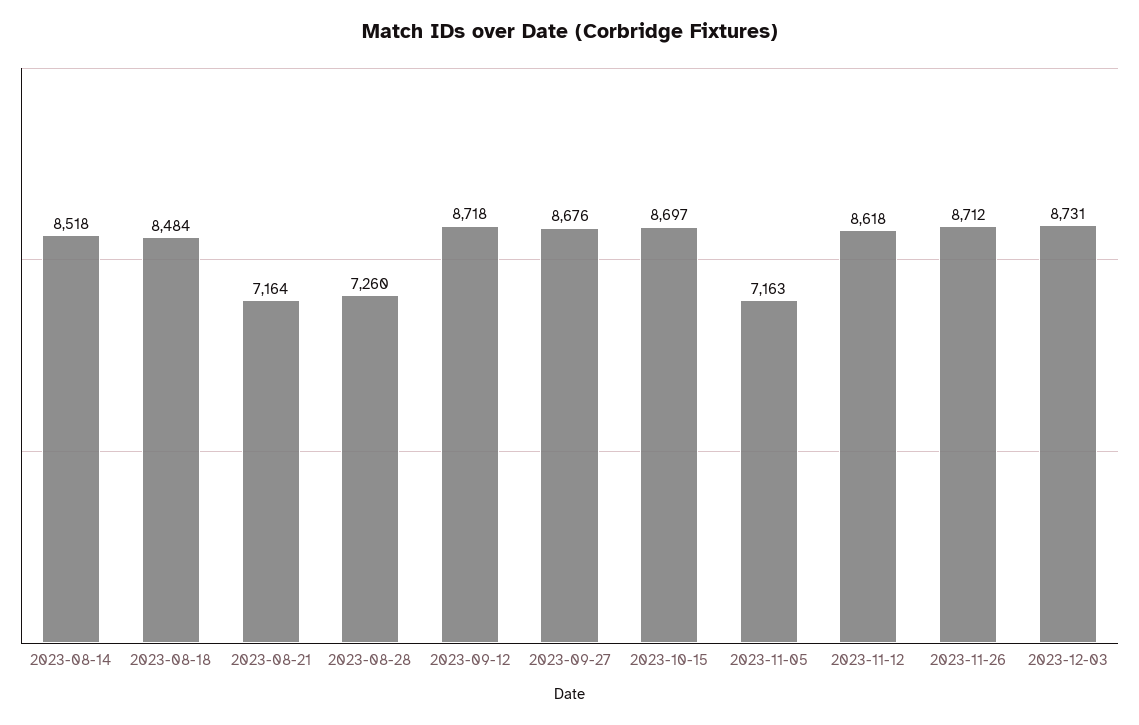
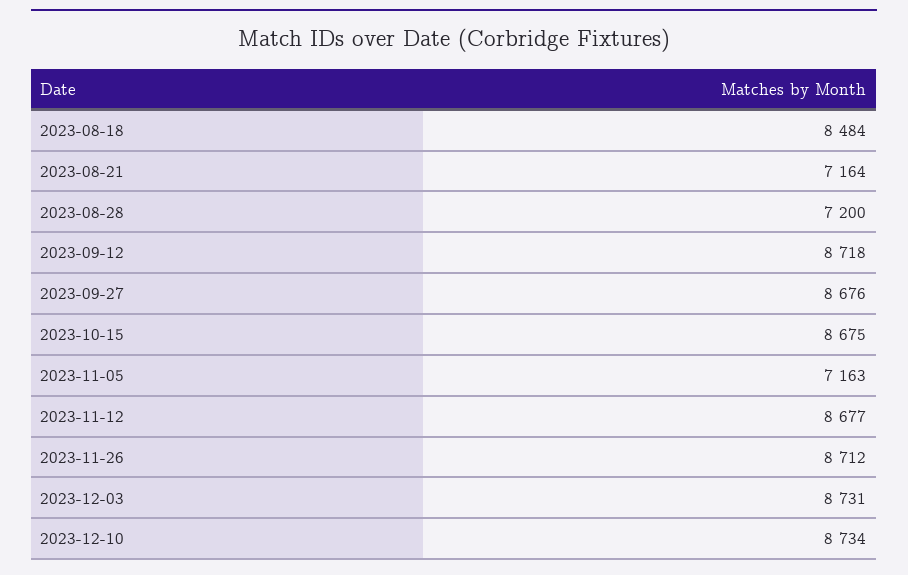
2023-08-14: 8518 -> none
2023-08-28: 7260 -> 7200
2023-10-15: 8697 -> 8675
2023-11-12: 8618 -> 8677
2023-12-10: none -> 8734

